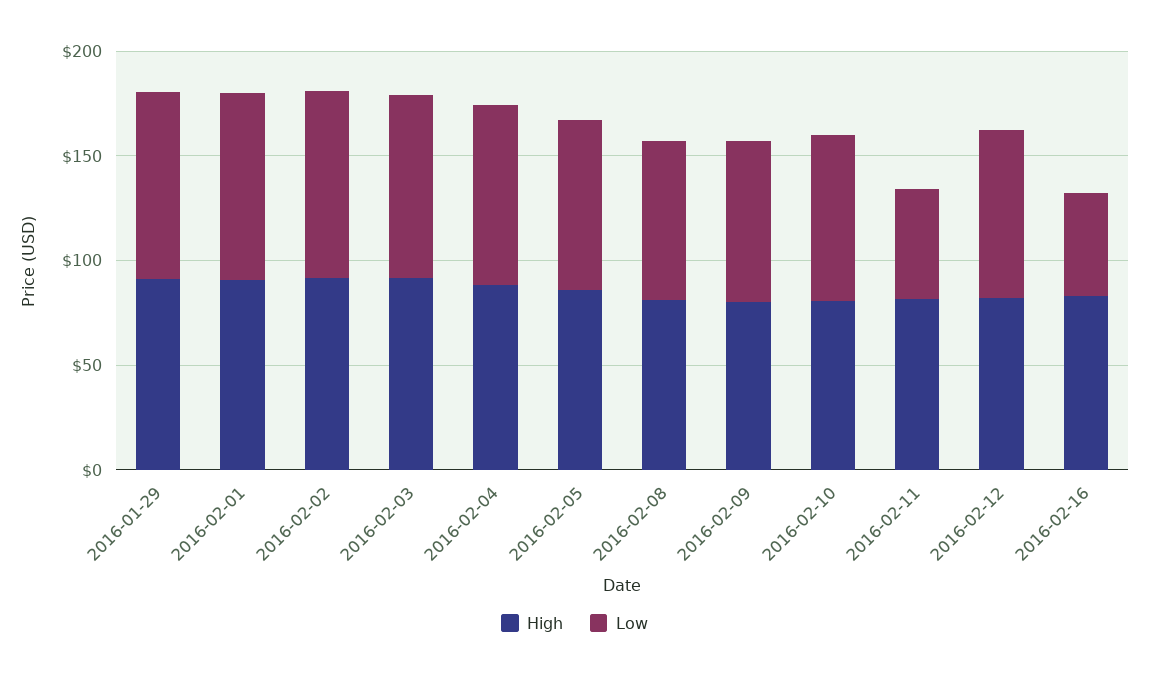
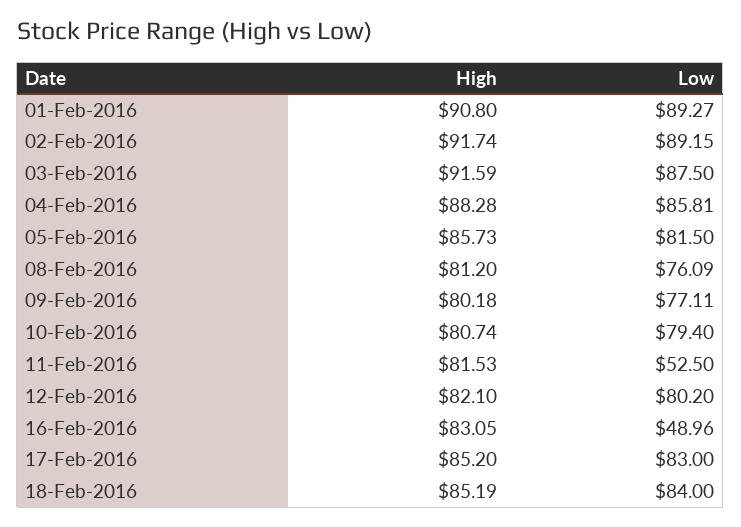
High, 2016-01-29: 90 -> none
Low, 2016-01-29: 90 -> none
High, 17-Feb-2016: none -> 85.2
Low, 17-Feb-2016: none -> 83
High, 18-Feb-2016: none -> 85.19
Low, 18-Feb-2016: none -> 84

